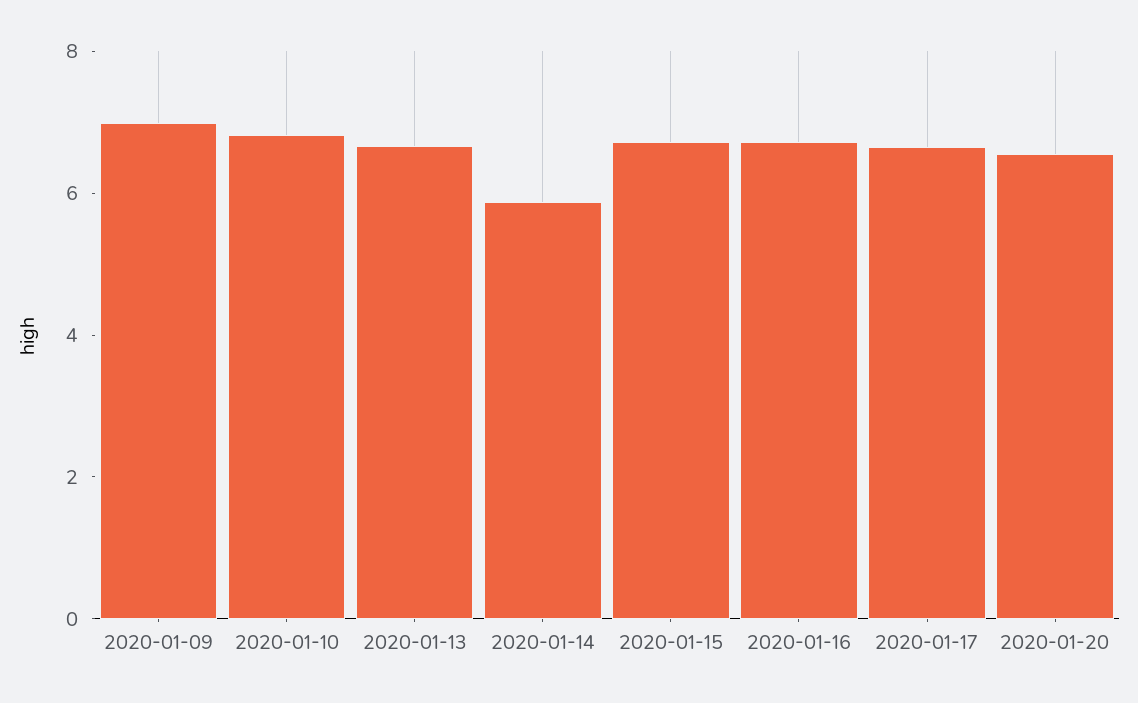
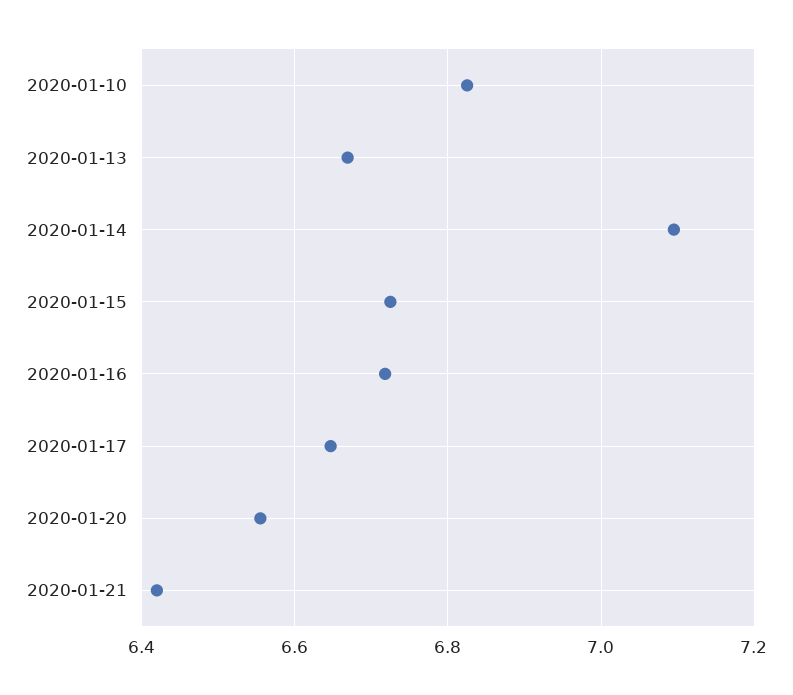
2020-01-09: 7 -> none
2020-01-14: 6 -> 7.1
2020-01-21: none -> 6.42

